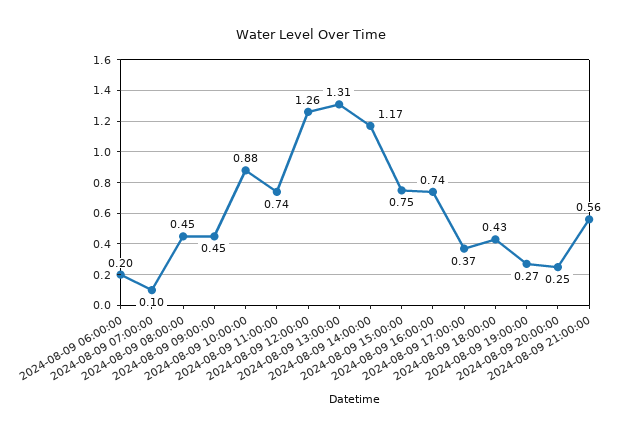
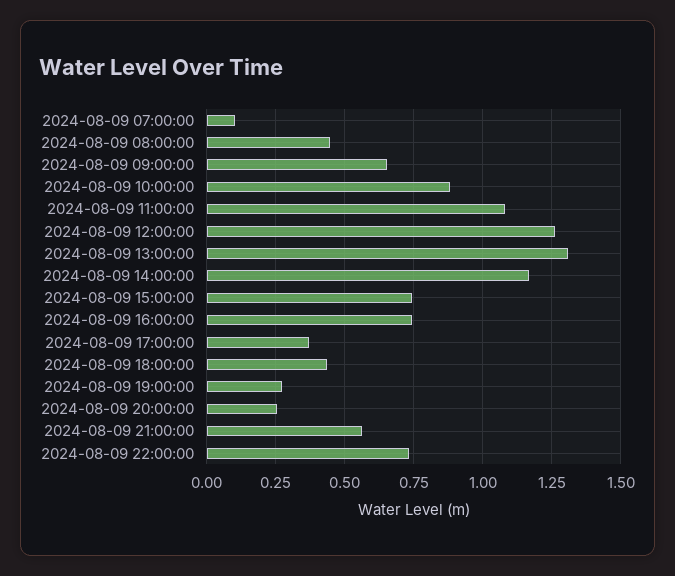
2024-08-09 06:00:00: 0.2 -> none
2024-08-09 09:00:00: 0.45 -> 0.65
2024-08-09 11:00:00: 0.74 -> 1.075
2024-08-09 22:00:00: none -> 0.725

